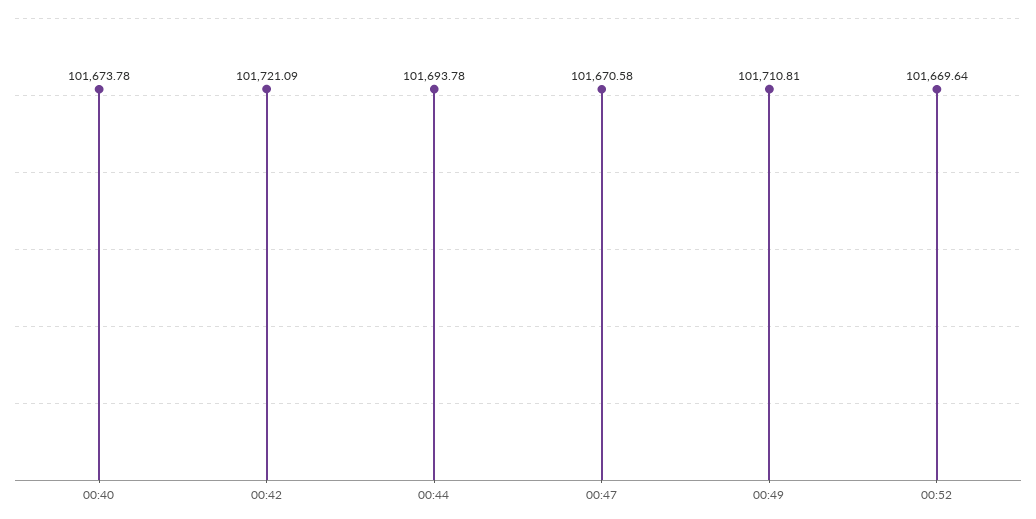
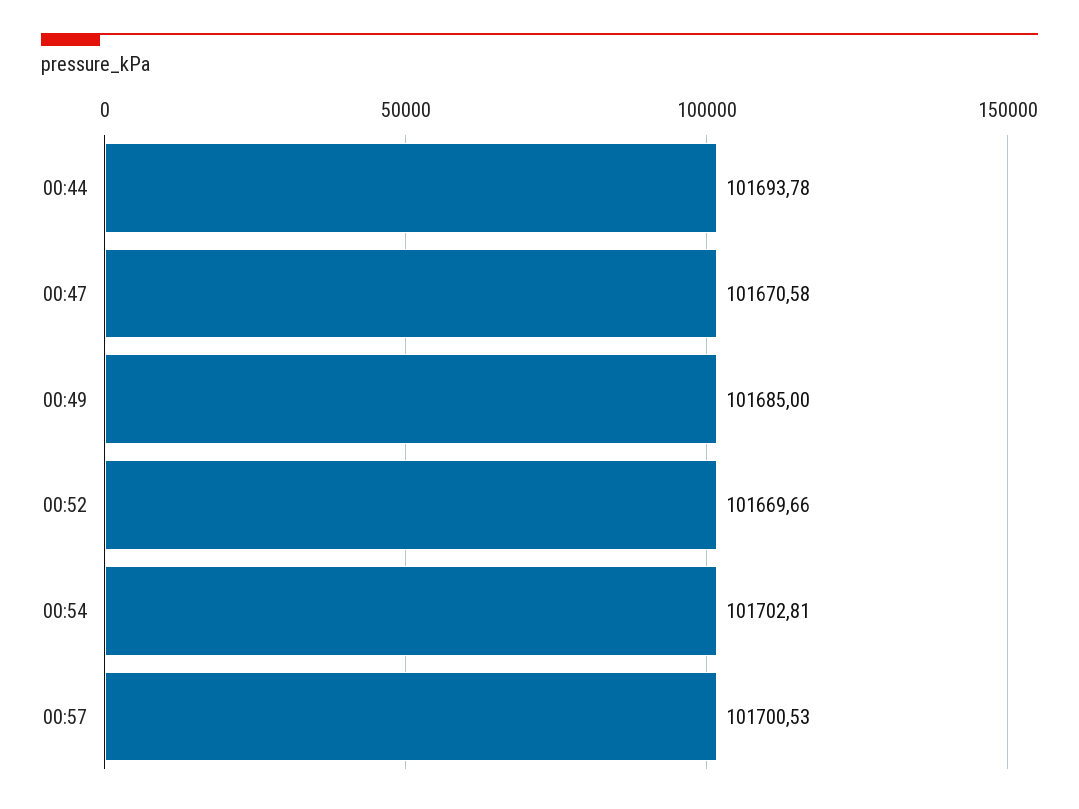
00:40: 101673.78 -> none
00:42: 101721.09 -> none
00:49: 101710.81 -> 101685
00:52: 101669.64 -> 101669.66
00:54: none -> 101702.81
00:57: none -> 101700.53

